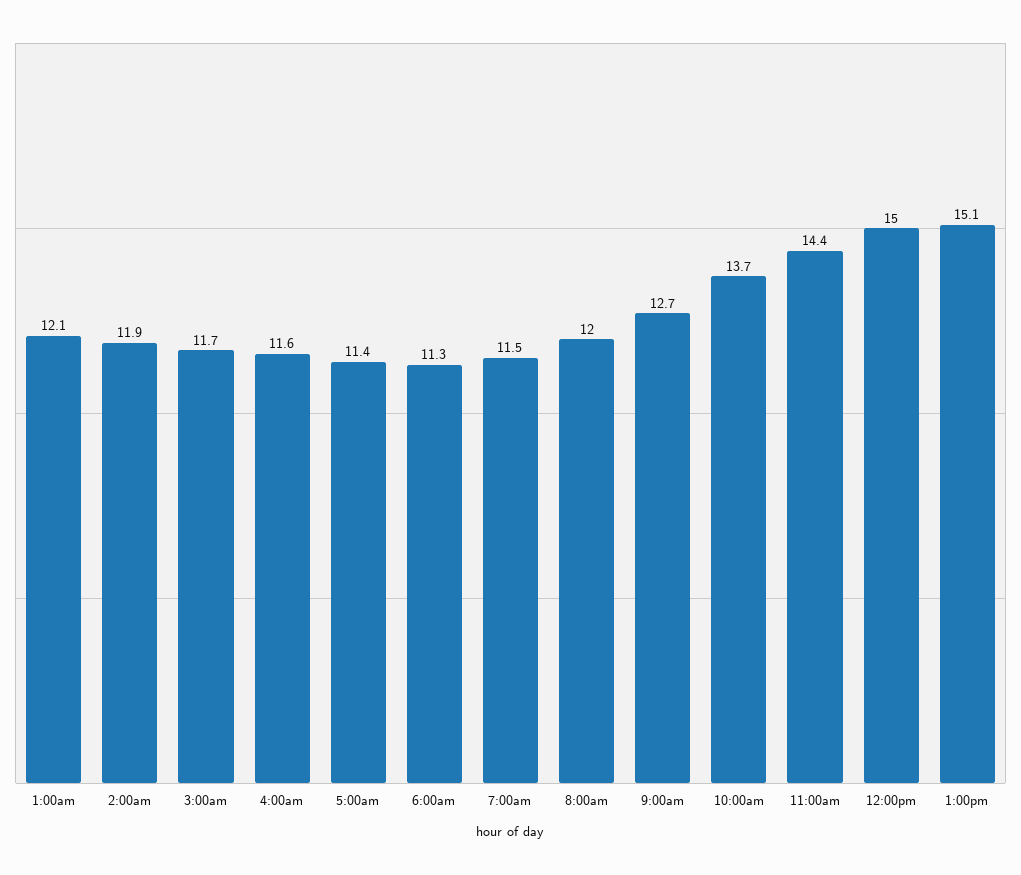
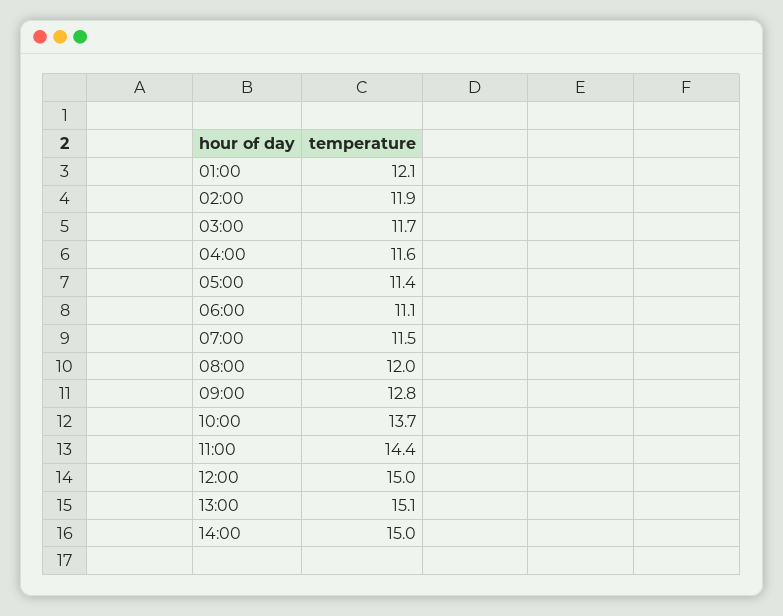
6:00am: 11.3 -> 11.1
9:00am: 12.7 -> 12.8
14:00: none -> 15

